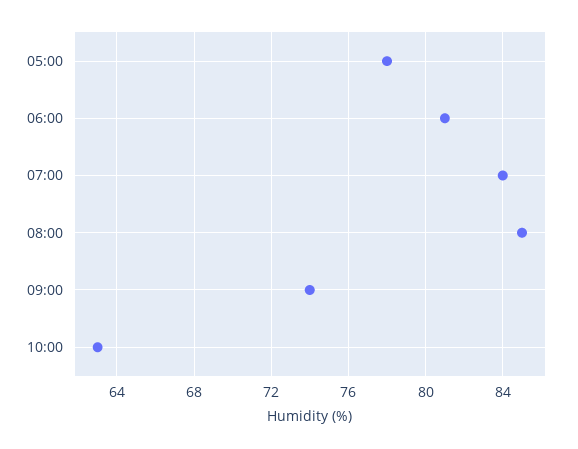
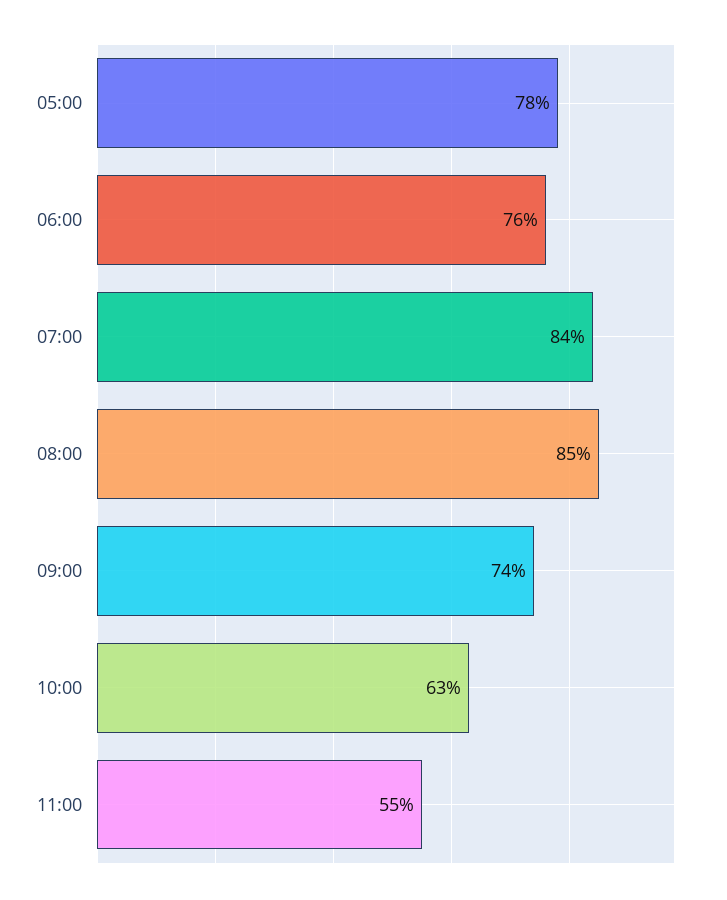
06:00: 81 -> 76
11:00: none -> 55

